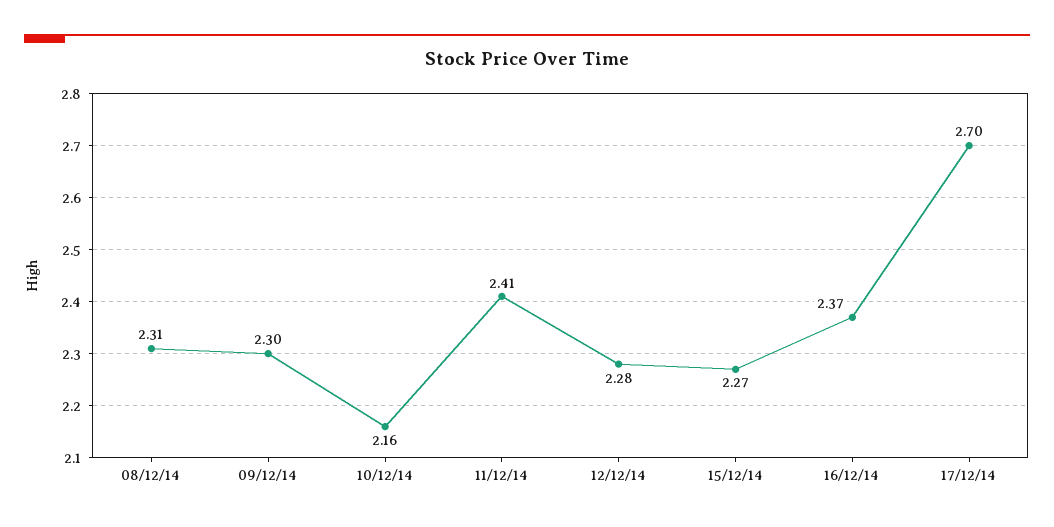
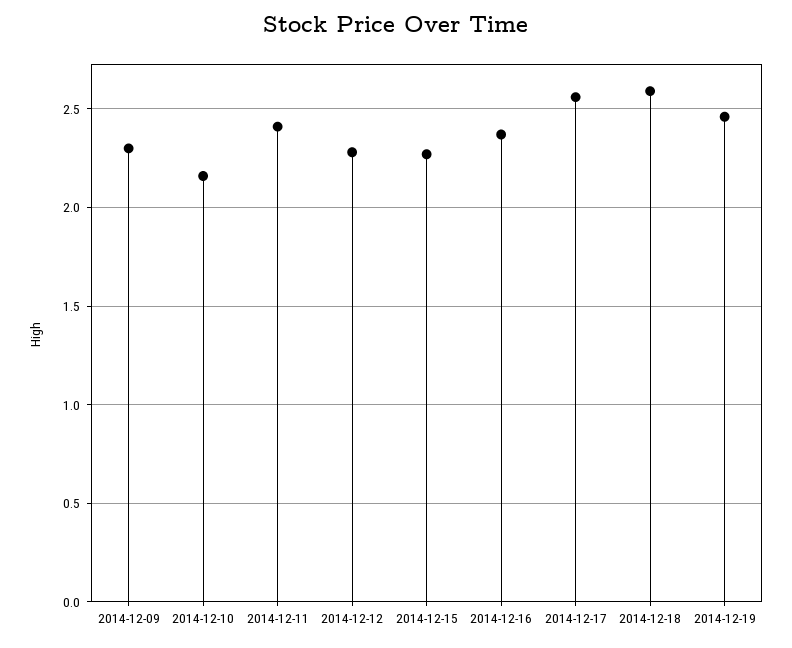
08/12/14: 2.31 -> none
17/12/14: 2.7 -> 2.55
2014-12-18: none -> 2.6
2014-12-19: none -> 2.45

